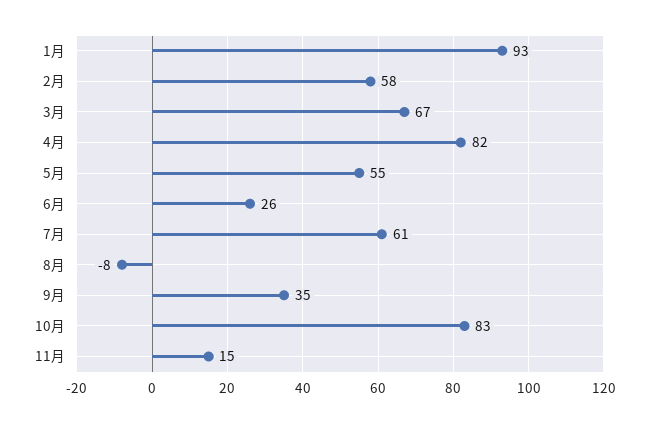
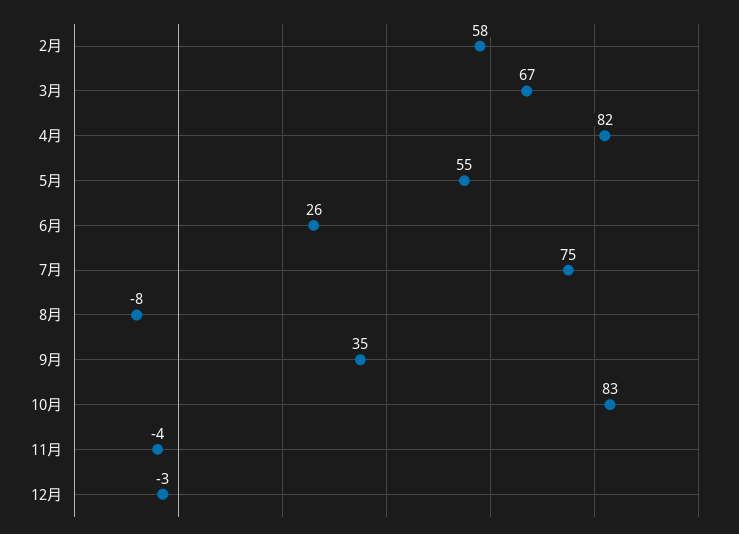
1月: 93 -> none
7月: 61 -> 75
11月: 15 -> -4
12月: none -> -3

